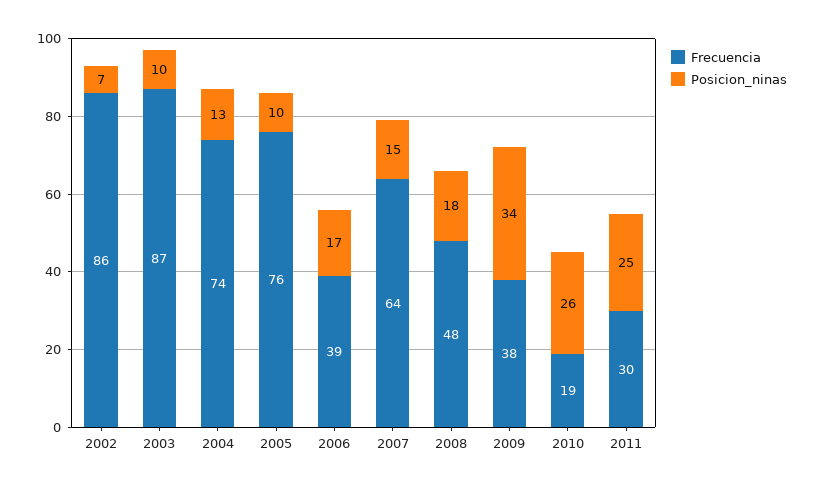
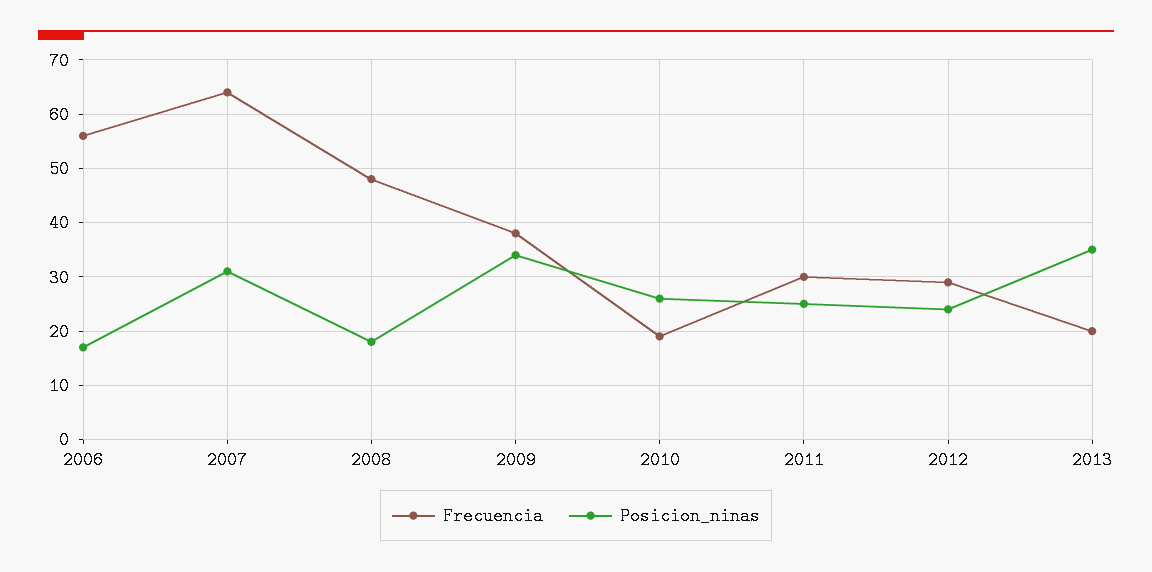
Frecuencia, 2002: 86 -> none
Posicion_ninas, 2002: 7 -> none
Frecuencia, 2003: 87 -> none
Posicion_ninas, 2003: 10 -> none
Frecuencia, 2004: 74 -> none
Posicion_ninas, 2004: 13 -> none
Frecuencia, 2005: 76 -> none
Posicion_ninas, 2005: 10 -> none
Frecuencia, 2006: 39 -> 55
Posicion_ninas, 2007: 15 -> 30
Frecuencia, 2012: none -> 30
Posicion_ninas, 2012: none -> 25
Frecuencia, 2013: none -> 20
Posicion_ninas, 2013: none -> 35

